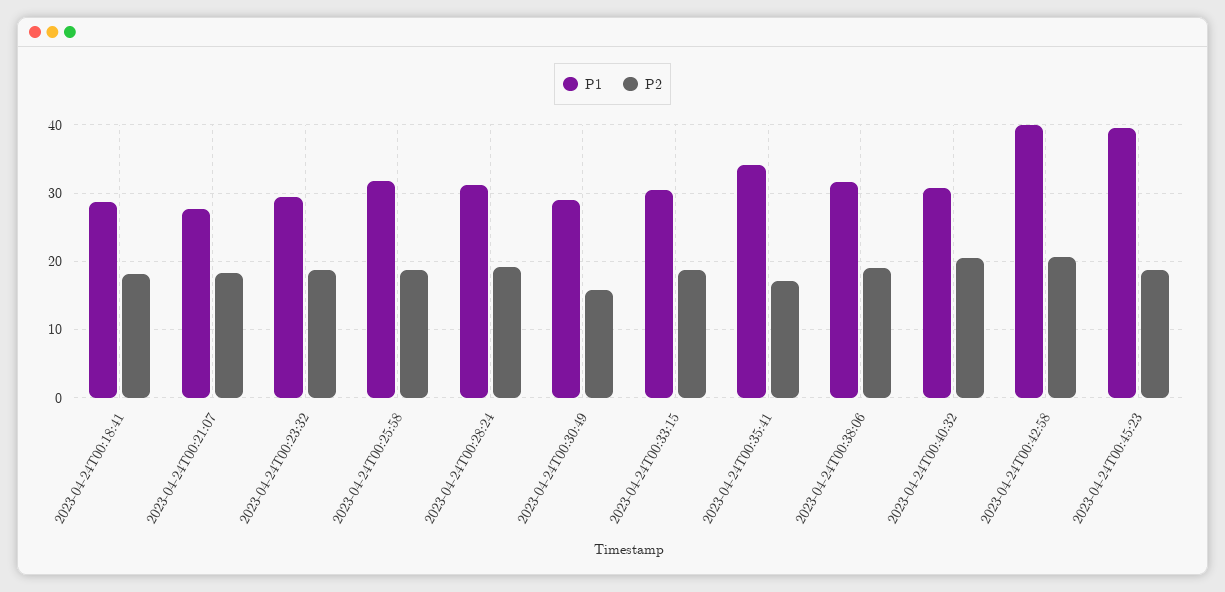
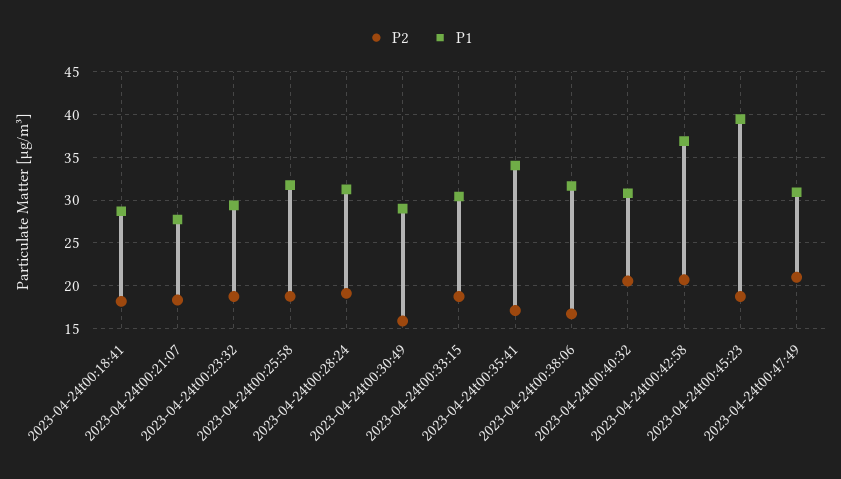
P2, 2023-04-24T00:38:06: 19 -> 17
P1, 2023-04-24T00:42:58: 40 -> 37
P2, 2023-04-24t00:47:49: none -> 21
P1, 2023-04-24t00:47:49: none -> 31

